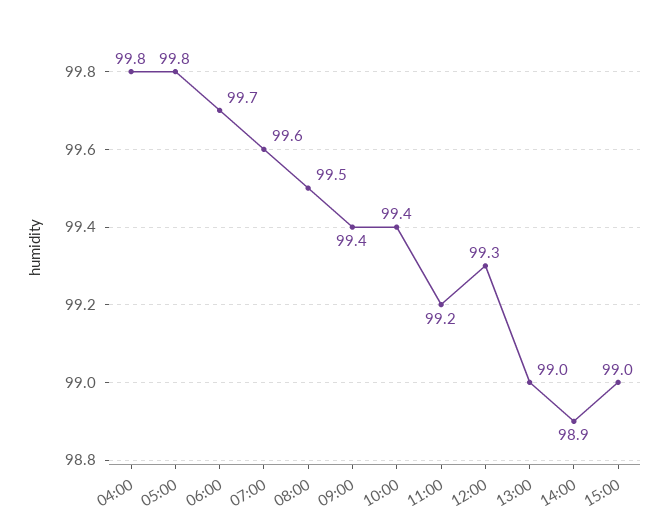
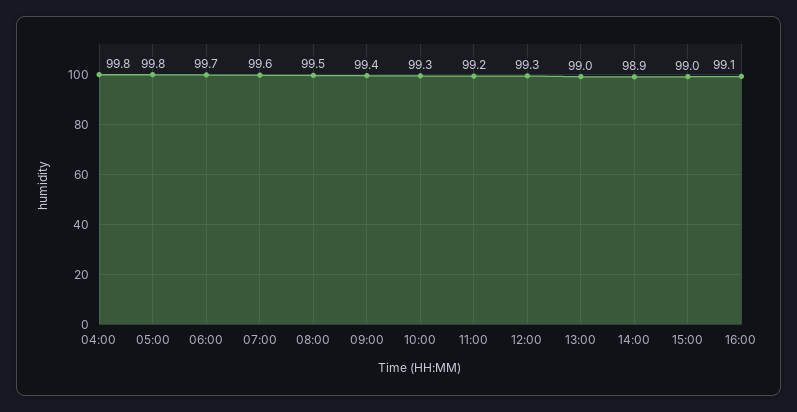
10:00: 99.4 -> 99.3
16:00: none -> 99.1

